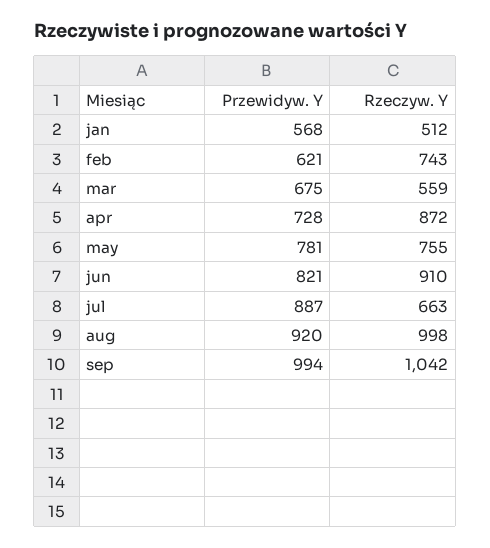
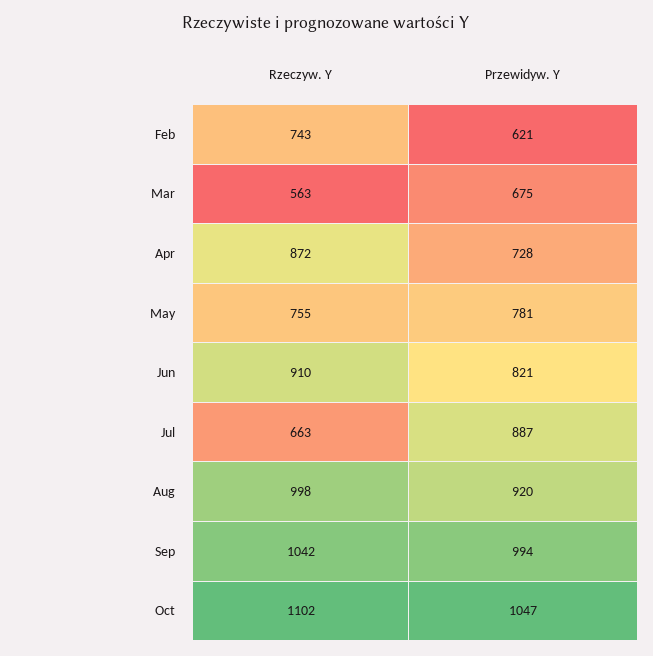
Przewidyw. Y, jan: 568 -> none
Rzeczyw. Y, jan: 512 -> none
Rzeczyw. Y, mar: 559 -> 563
Rzeczyw. Y, Oct: none -> 1102
Przewidyw. Y, Oct: none -> 1047

